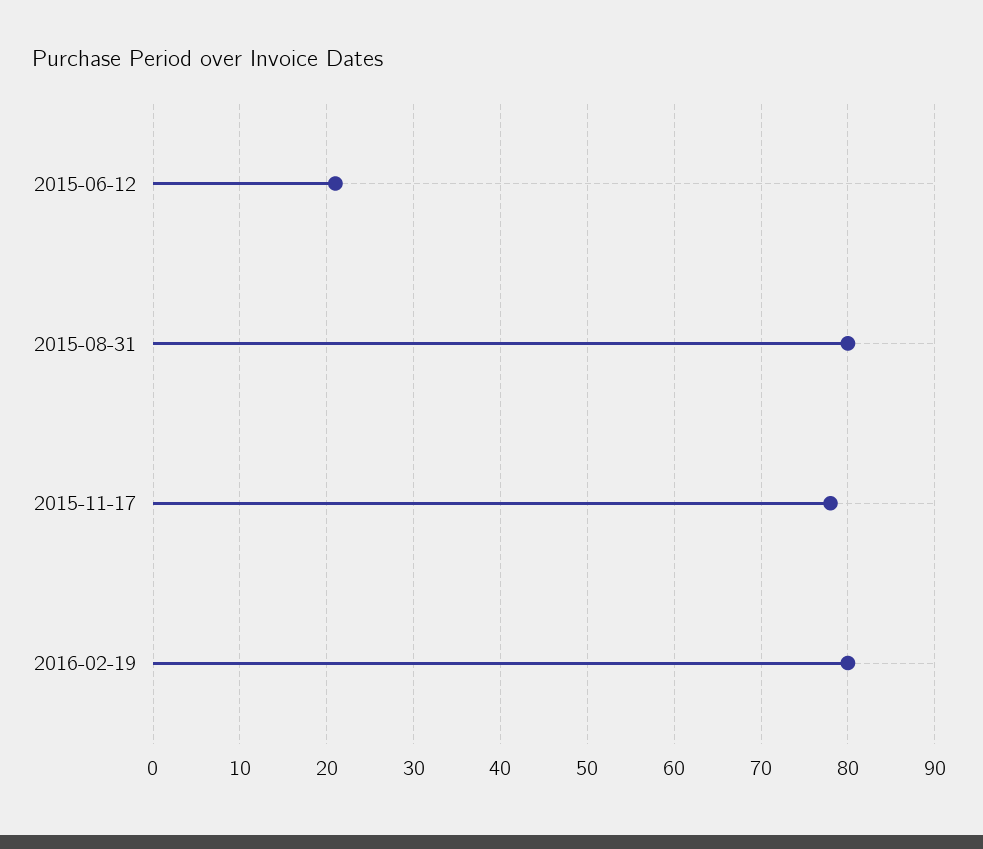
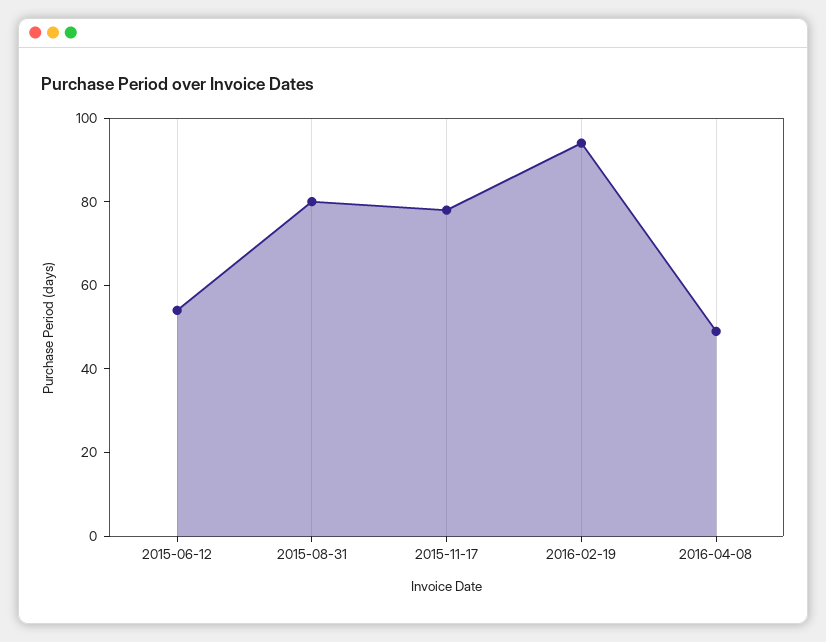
2015-06-12: 21 -> 55
2016-02-19: 80 -> 95
2016-04-08: none -> 50

